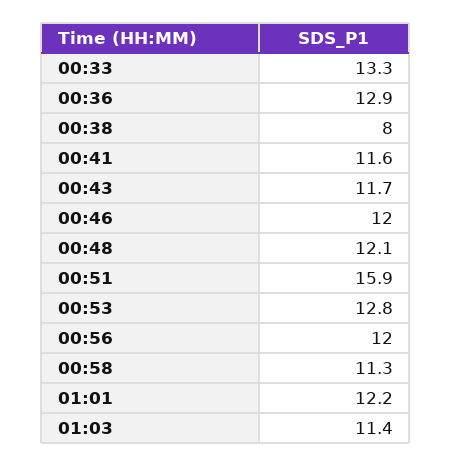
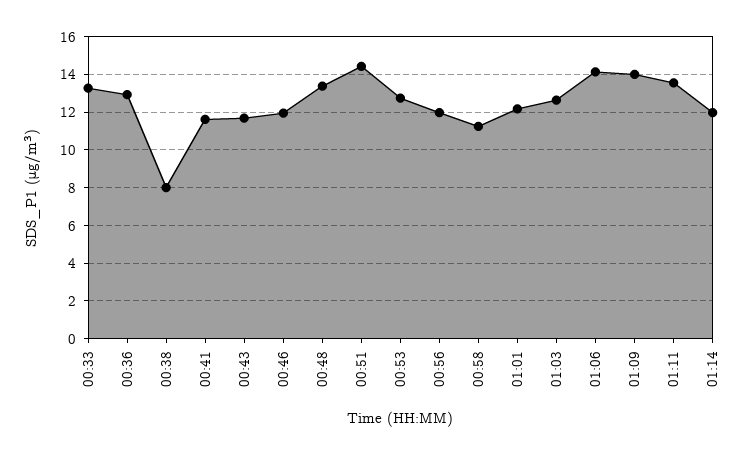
00:48: 12.1 -> 13.5
00:51: 15.9 -> 14.5
01:03: 11.4 -> 12.5
01:06: none -> 14
01:09: none -> 14
01:11: none -> 13.5
01:14: none -> 12

